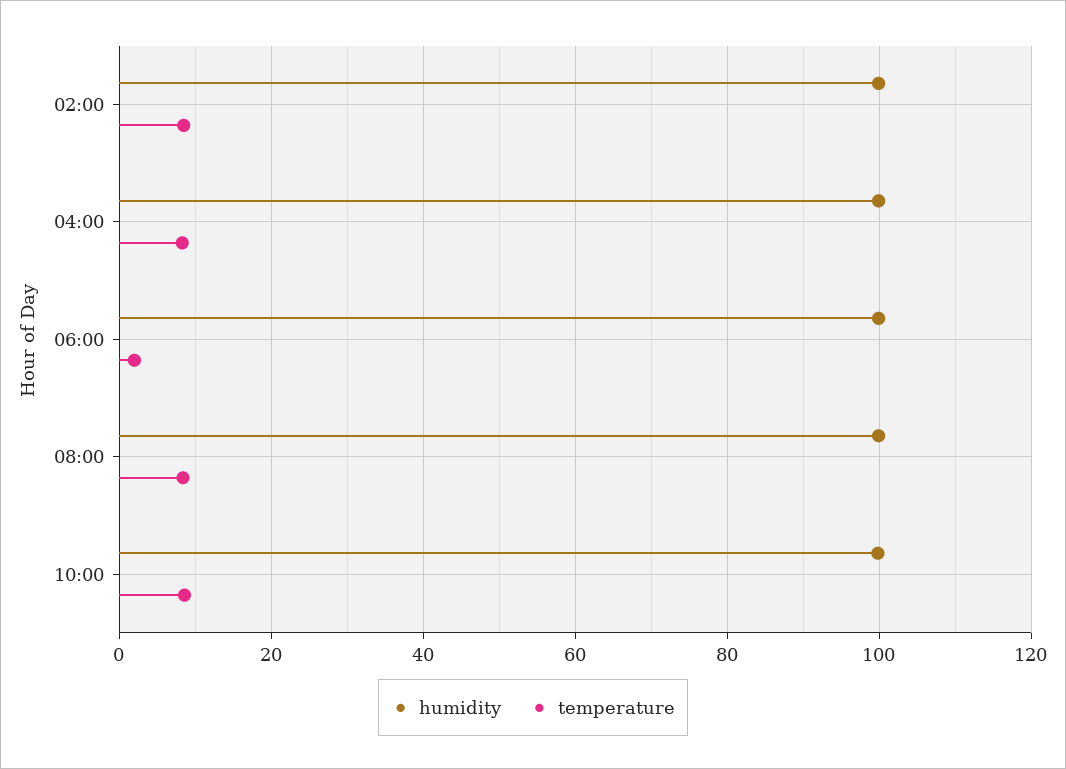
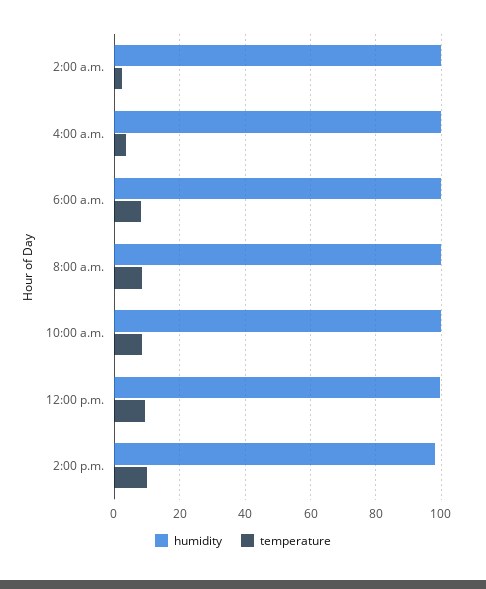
temperature, 02:00: 8 -> 2
temperature, 04:00: 8 -> 4
temperature, 06:00: 2 -> 8
humidity, 12:00 p.m.: none -> 100
temperature, 12:00 p.m.: none -> 10
humidity, 2:00 p.m.: none -> 98
temperature, 2:00 p.m.: none -> 10

